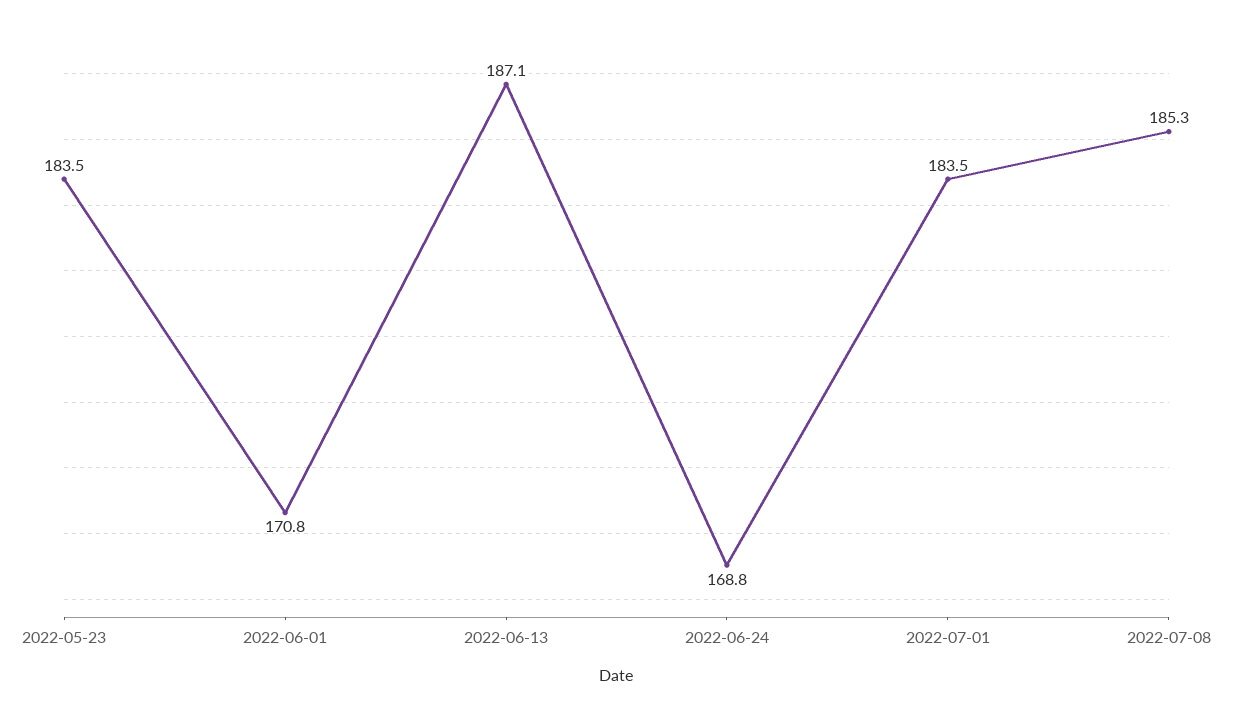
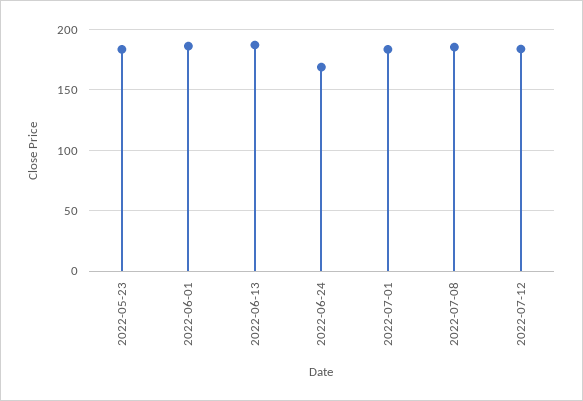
2022-06-01: 170.8 -> 185
2022-07-12: none -> 185

